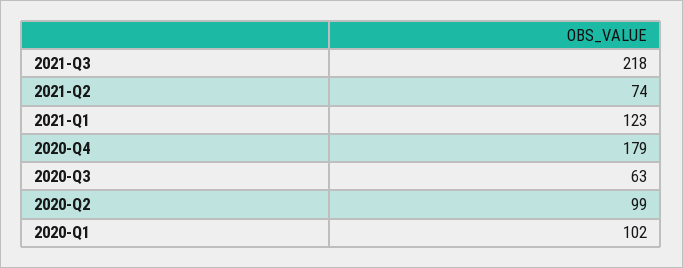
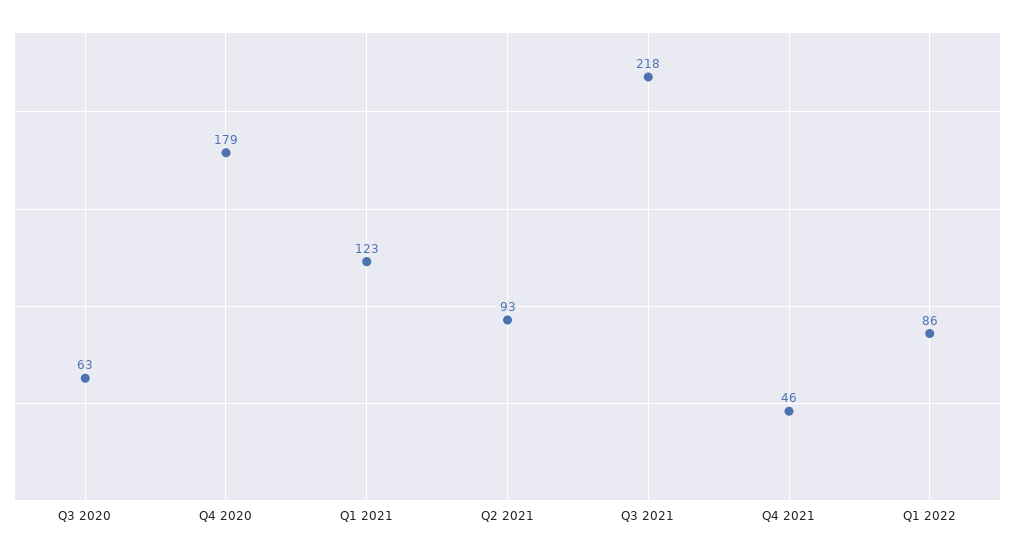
2021-Q2: 74 -> 93
2020-Q2: 99 -> none
2020-Q1: 102 -> none
Q4 2021: none -> 46
Q1 2022: none -> 86

